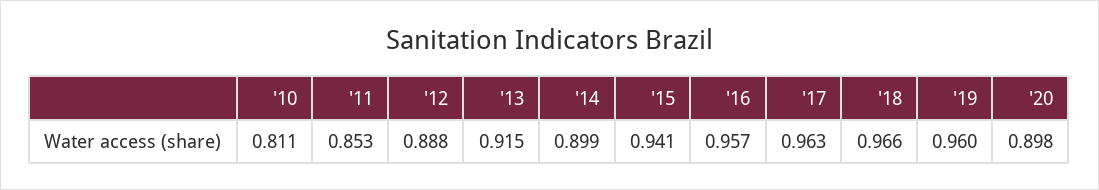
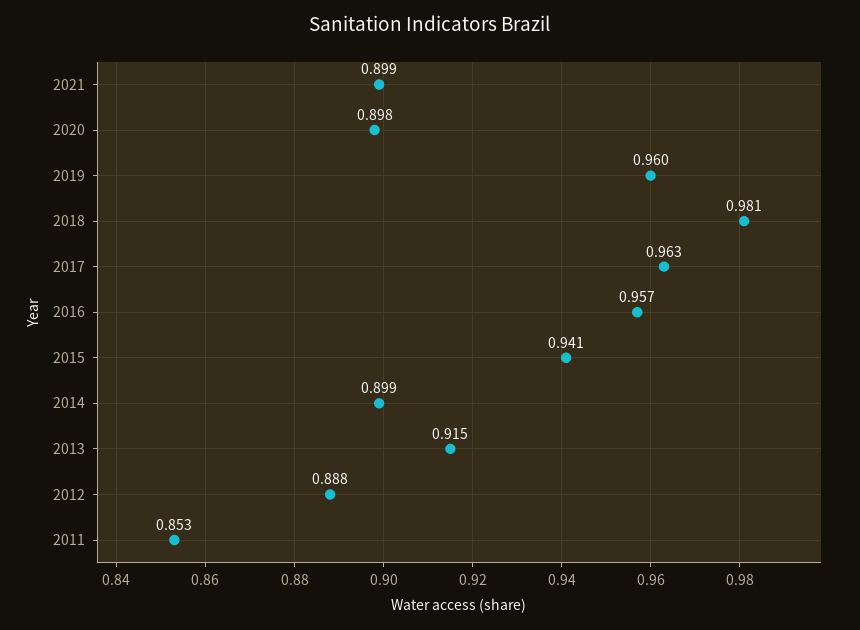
'10: 0.811 -> none
'18: 0.966 -> 0.981
2021: none -> 0.899

